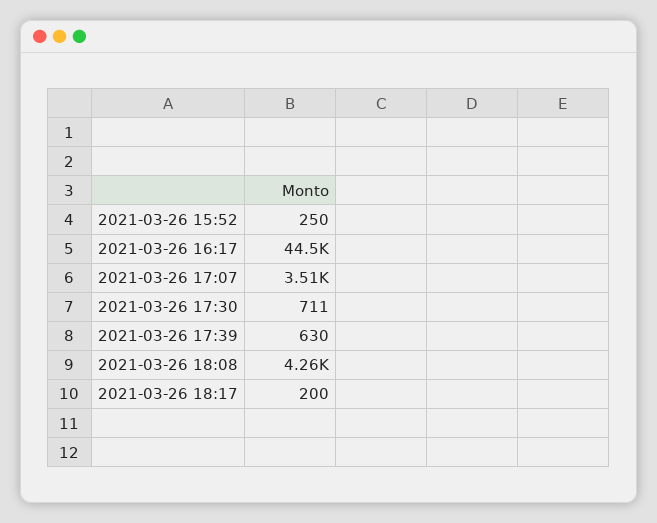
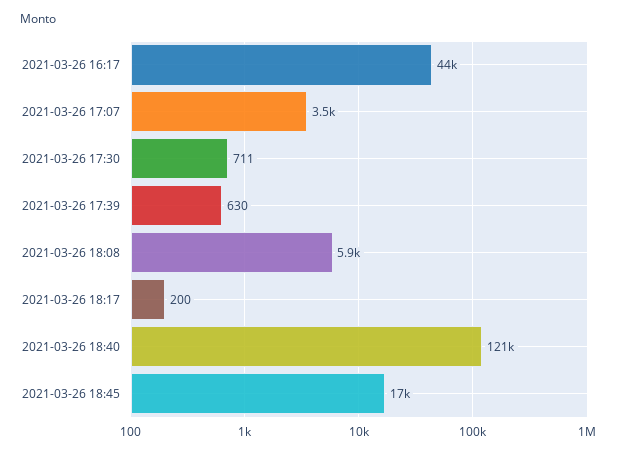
2021-03-26 15:52: 250 -> none
2021-03-26 18:08: 4260 -> 5900
2021-03-26 18:40: none -> 121000
2021-03-26 18:45: none -> 17000

